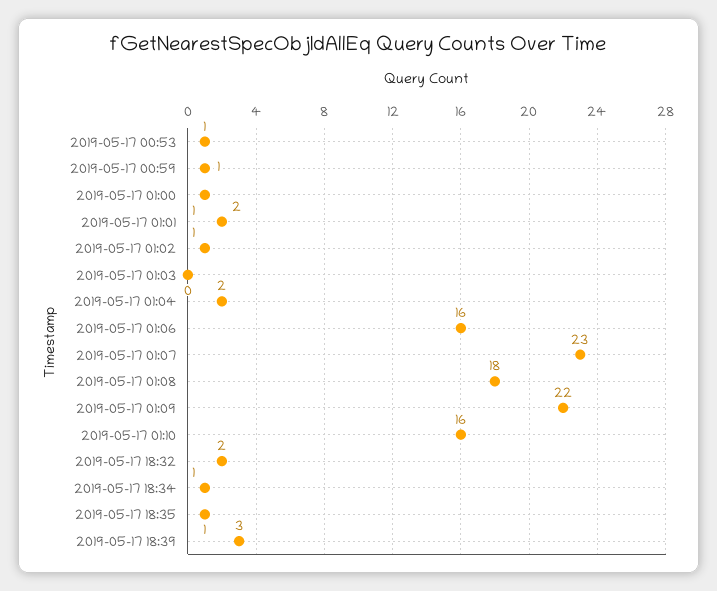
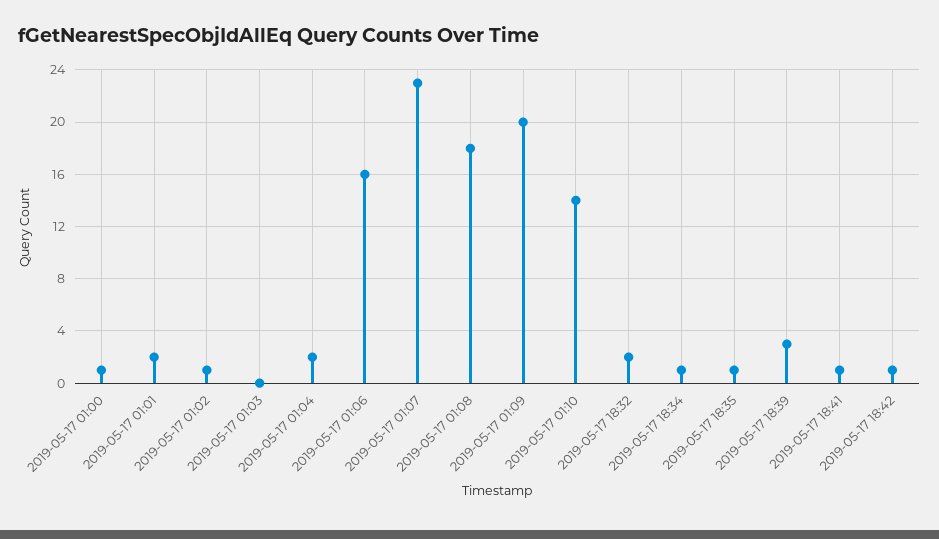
2019-05-17 00:53: 1 -> none
2019-05-17 00:59: 1 -> none
2019-05-17 01:09: 22 -> 20
2019-05-17 01:10: 16 -> 14
2019-05-17 18:41: none -> 1
2019-05-17 18:42: none -> 1

